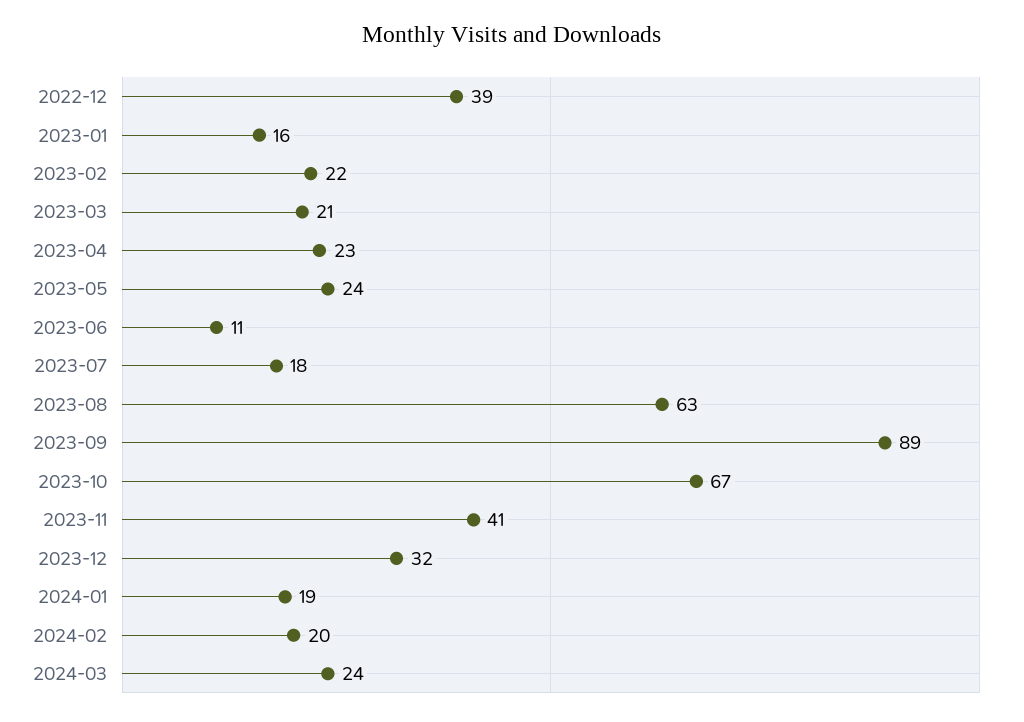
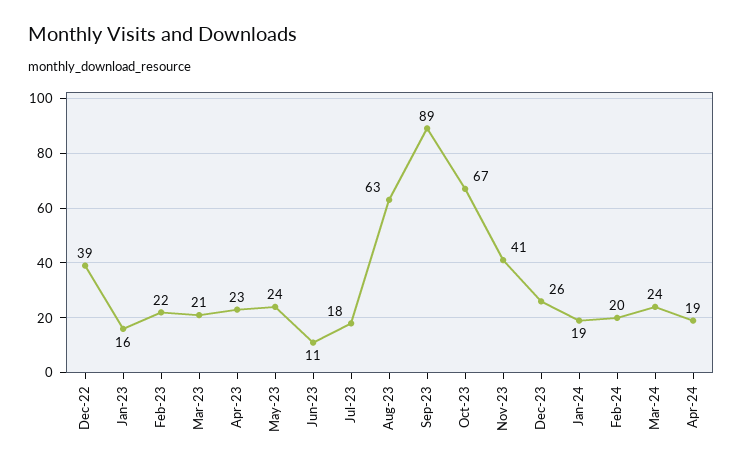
2023-12: 32 -> 26
Apr-24: none -> 19

